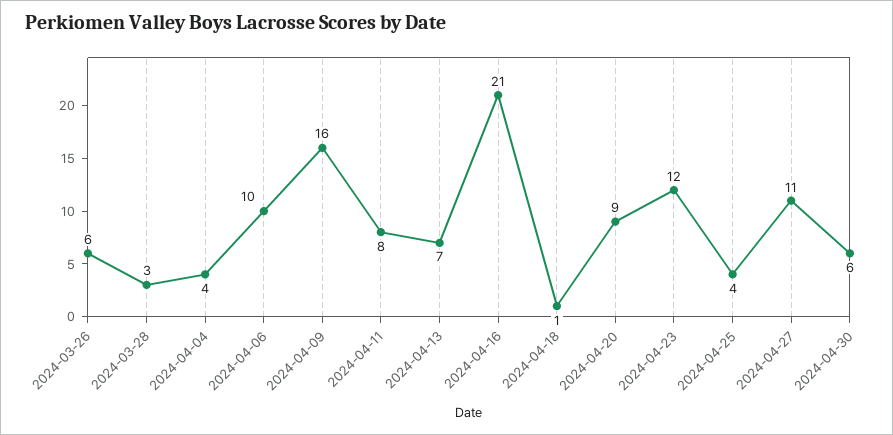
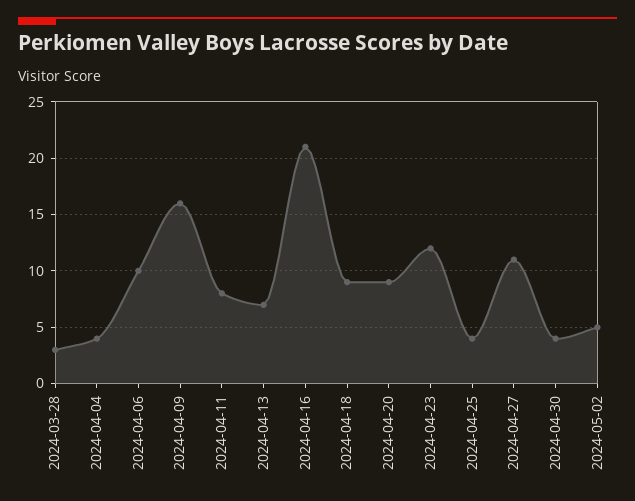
2024-03-26: 6 -> none
2024-04-18: 1 -> 9
2024-04-30: 6 -> 4
2024-05-02: none -> 5

